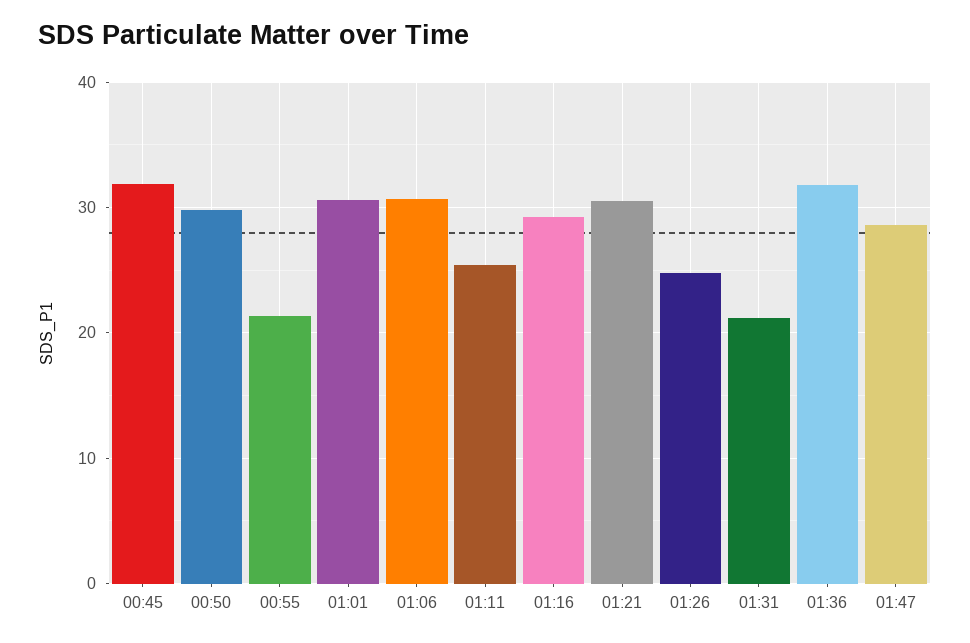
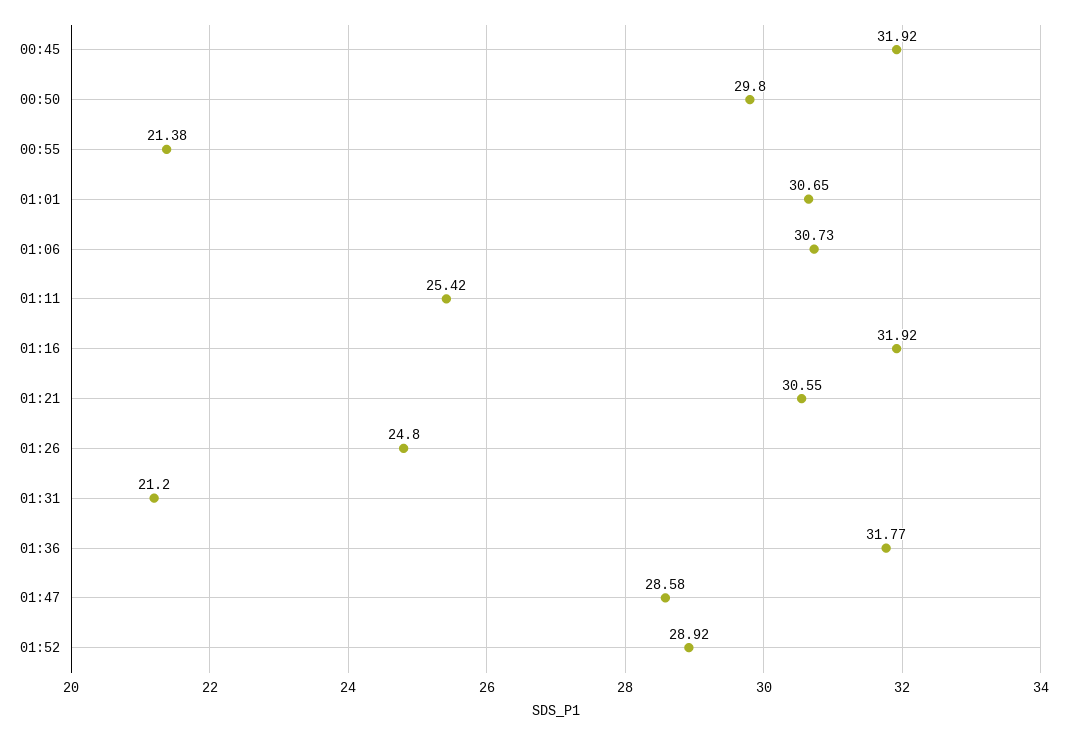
01:16: 29 -> 31.92
01:52: none -> 28.92

